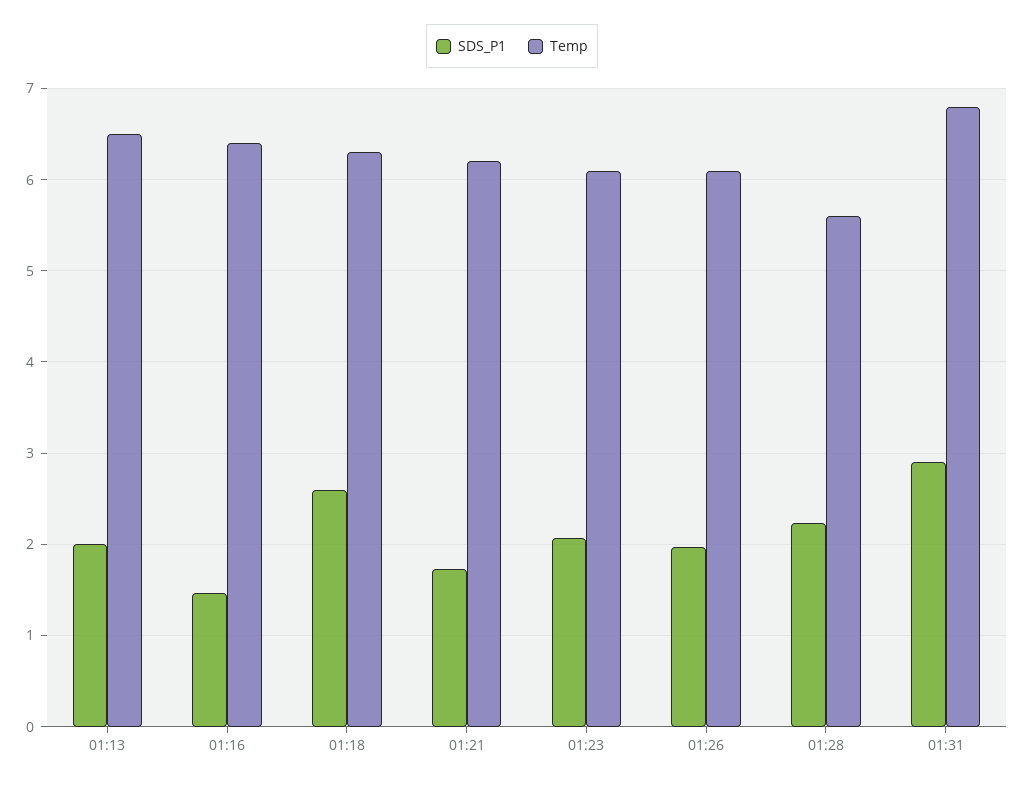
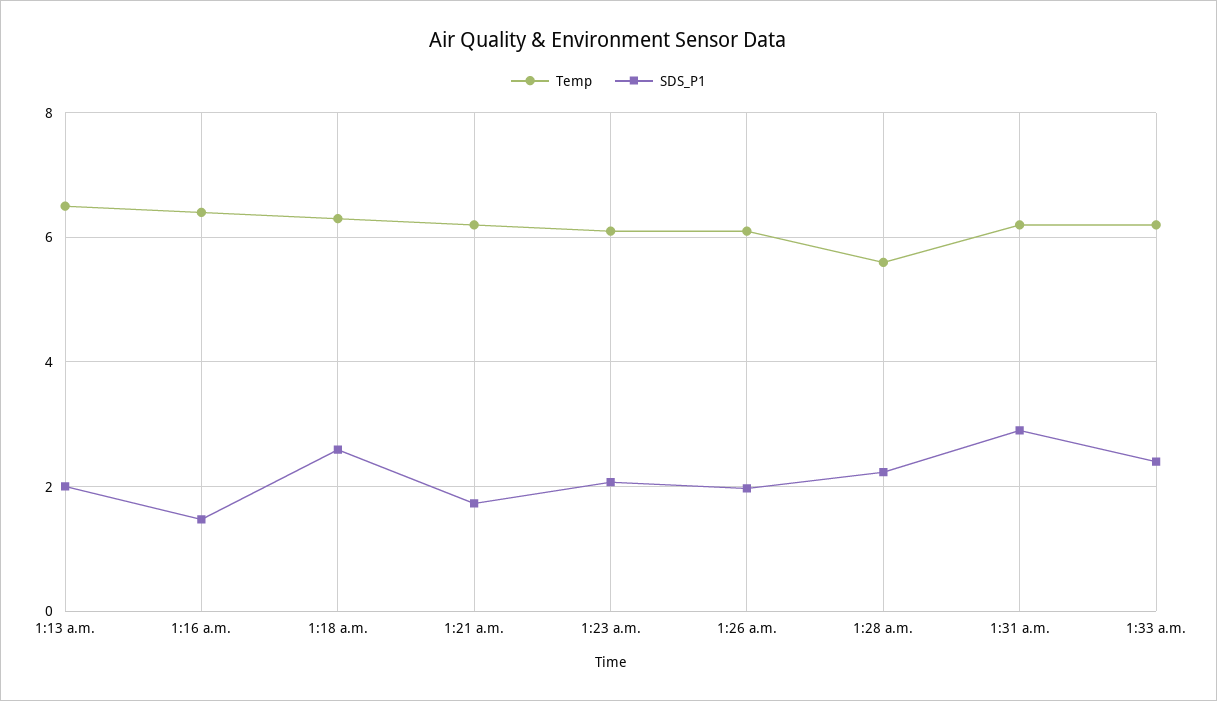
Temp, 01:31: 6.8 -> 6.2
Temp, 1:33 a.m.: none -> 6.2
SDS_P1, 1:33 a.m.: none -> 2.4

